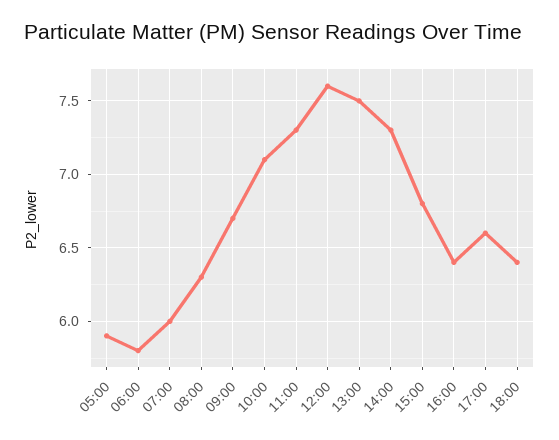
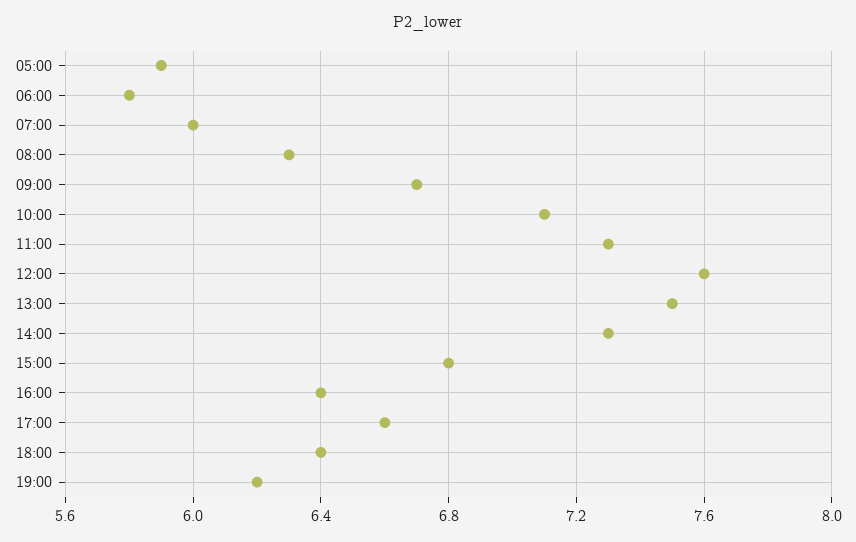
19:00: none -> 6.2

